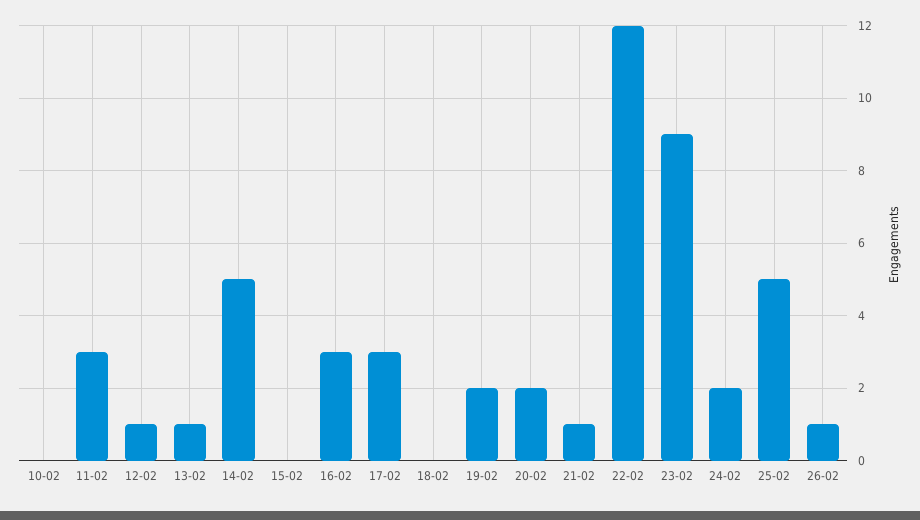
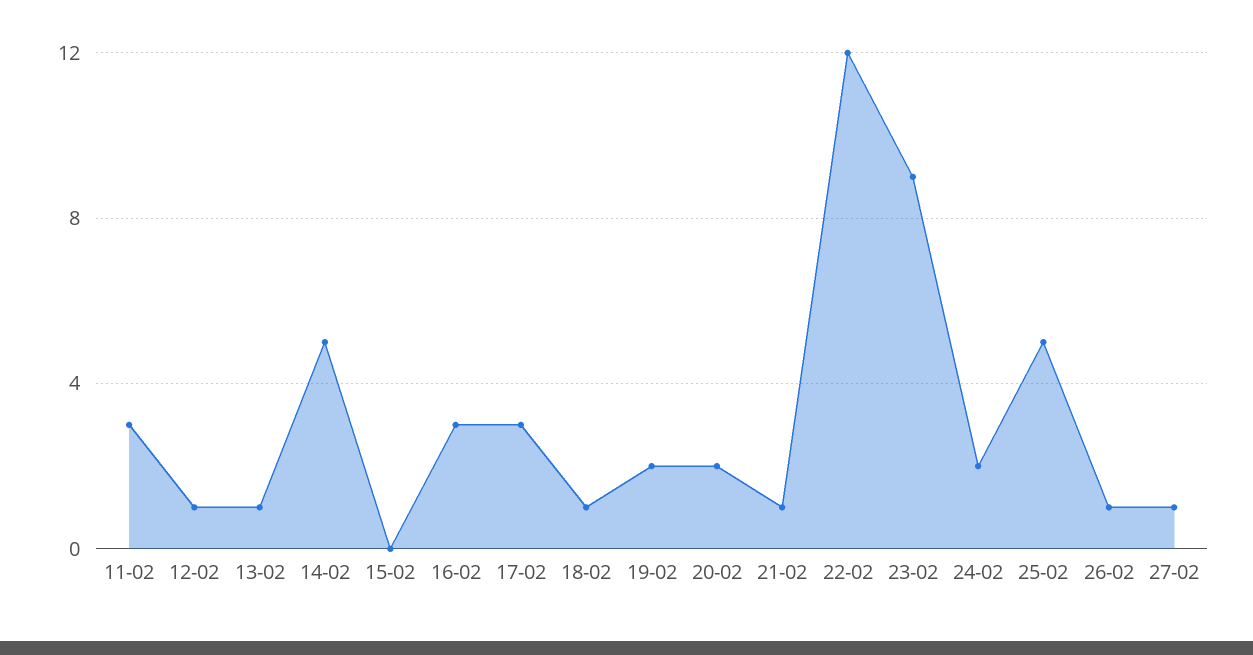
10-02: 0 -> none
18-02: 0 -> 1
27-02: none -> 1

